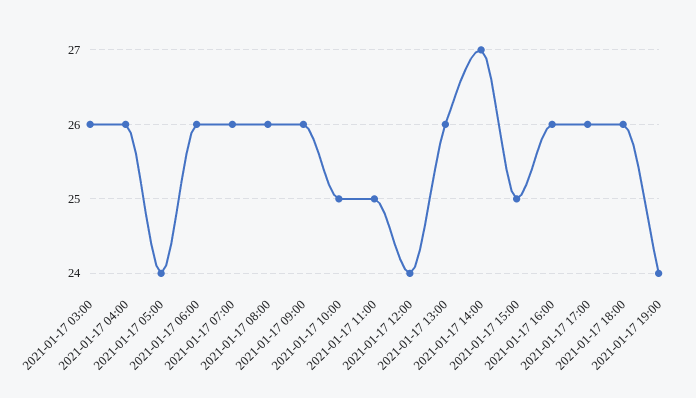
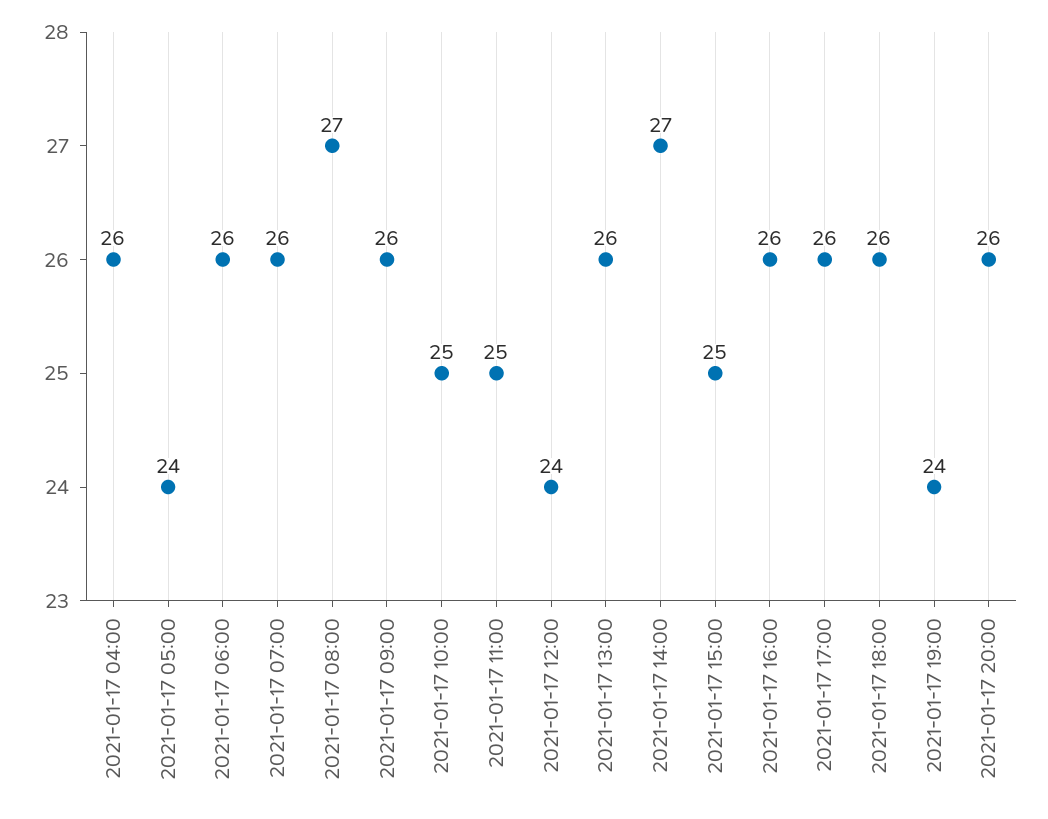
2021-01-17 03:00: 26 -> none
2021-01-17 08:00: 26 -> 27
2021-01-17 20:00: none -> 26

